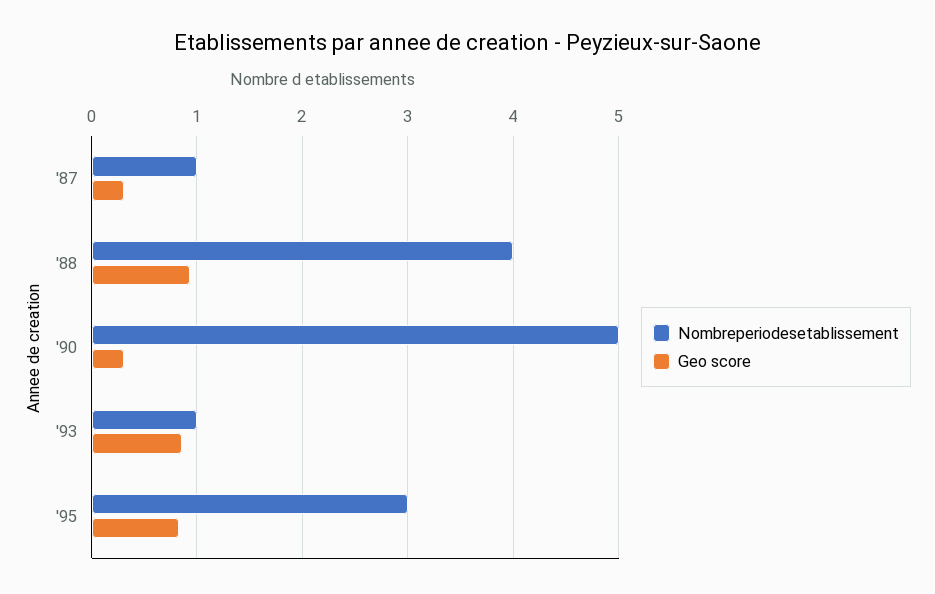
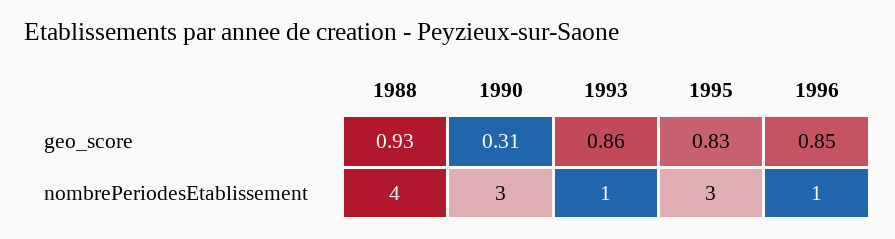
Nombreperiodesetablissement, '87: 1 -> none
Geo score, '87: 0.3 -> none
Nombreperiodesetablissement, '90: 5 -> 3
Geo score, 1996: none -> 0.85
Nombreperiodesetablissement, 1996: none -> 1

